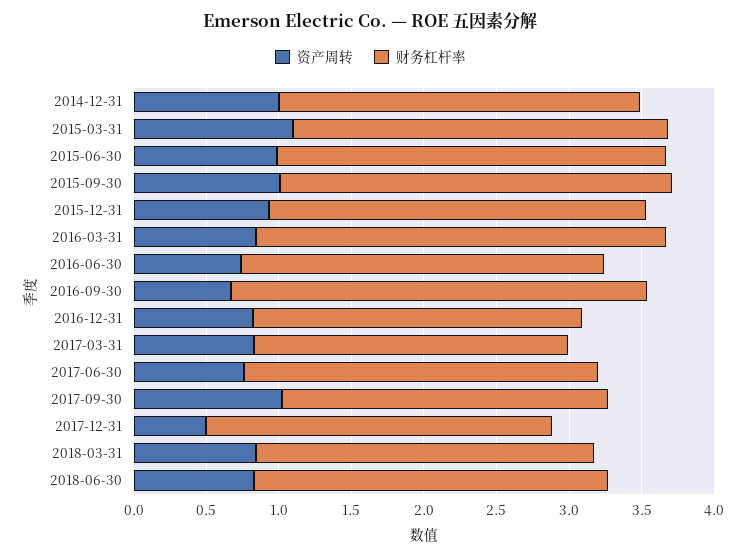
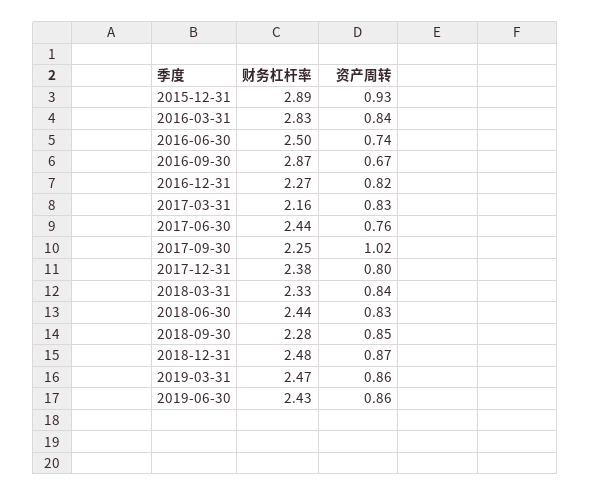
资产周转, 2014-12-31: 1 -> none
财务杠杆率, 2014-12-31: 2.5 -> none
资产周转, 2015-03-31: 1.1 -> none
财务杠杆率, 2015-03-31: 2.6 -> none
资产周转, 2015-06-30: 1 -> none
财务杠杆率, 2015-06-30: 2.7 -> none
资产周转, 2015-09-30: 1 -> none
财务杠杆率, 2015-09-30: 2.7 -> none
财务杠杆率, 2015-12-31: 2.6 -> 2.89
资产周转, 2017-12-31: 0.5 -> 0.8
财务杠杆率, 2018-09-30: none -> 2.28
资产周转, 2018-09-30: none -> 0.85
财务杠杆率, 2018-12-31: none -> 2.48
资产周转, 2018-12-31: none -> 0.87
财务杠杆率, 2019-03-31: none -> 2.47
资产周转, 2019-03-31: none -> 0.86
财务杠杆率, 2019-06-30: none -> 2.43
资产周转, 2019-06-30: none -> 0.86

